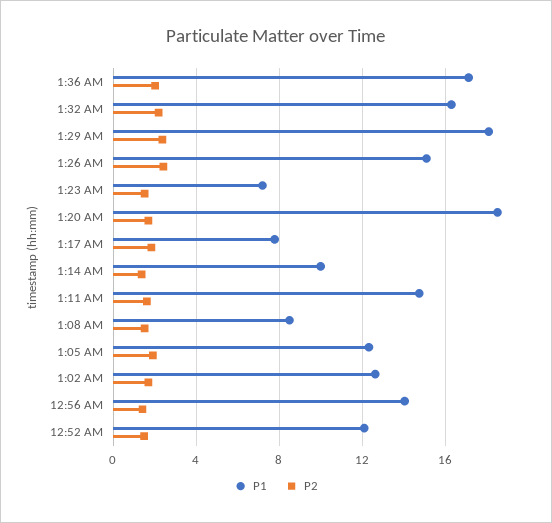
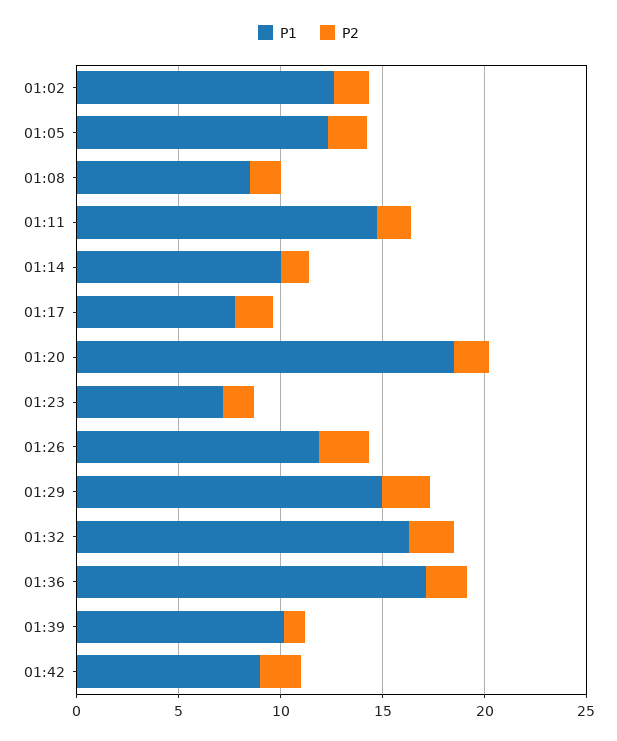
P1, 1:29 AM: 18 -> 15
P1, 1:26 AM: 15 -> 12
P1, 12:56 AM: 14 -> none
P2, 12:56 AM: 1.5 -> none
P1, 12:52 AM: 12 -> none
P2, 12:52 AM: 1.5 -> none
P1, 01:39: none -> 10
P2, 01:39: none -> 1
P1, 01:42: none -> 9
P2, 01:42: none -> 2

